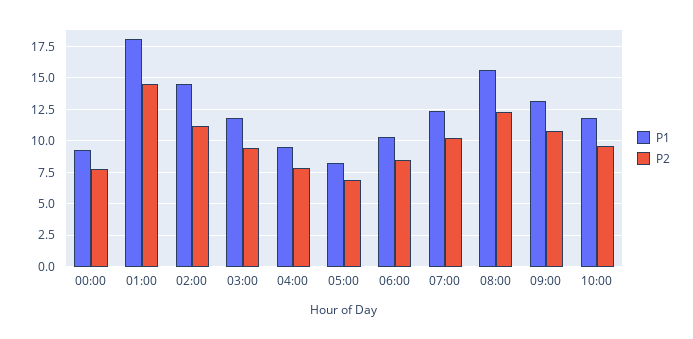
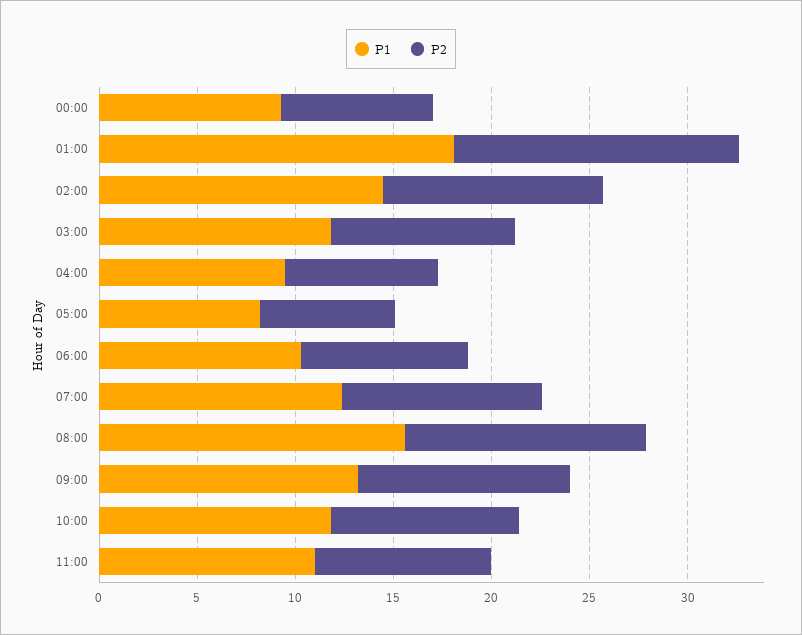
P1, 11:00: none -> 11
P2, 11:00: none -> 9

